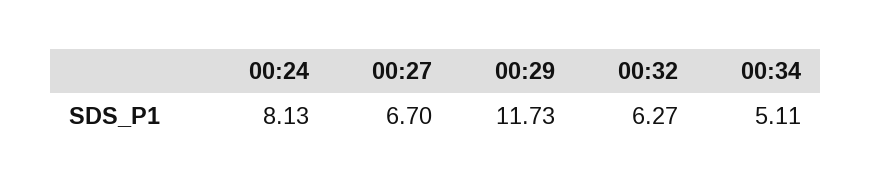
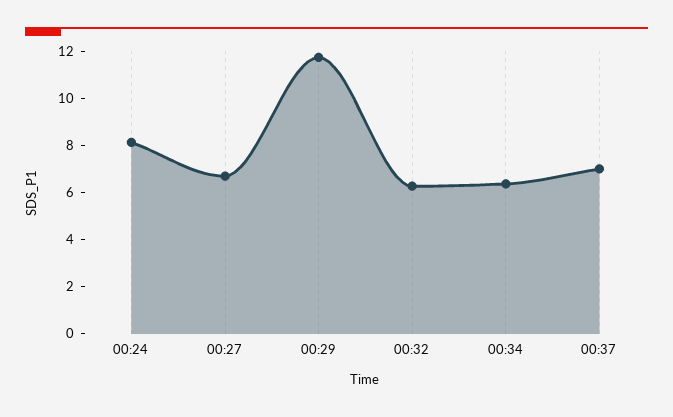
00:34: 5.11 -> 6.5
00:37: none -> 7

